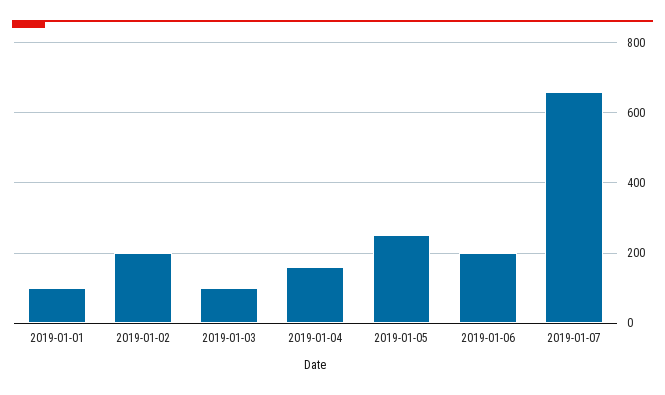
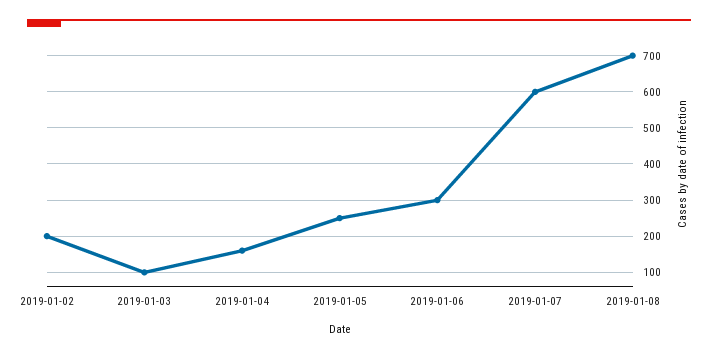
2019-01-01: 100 -> none
2019-01-06: 200 -> 300
2019-01-07: 660 -> 600
2019-01-08: none -> 700

